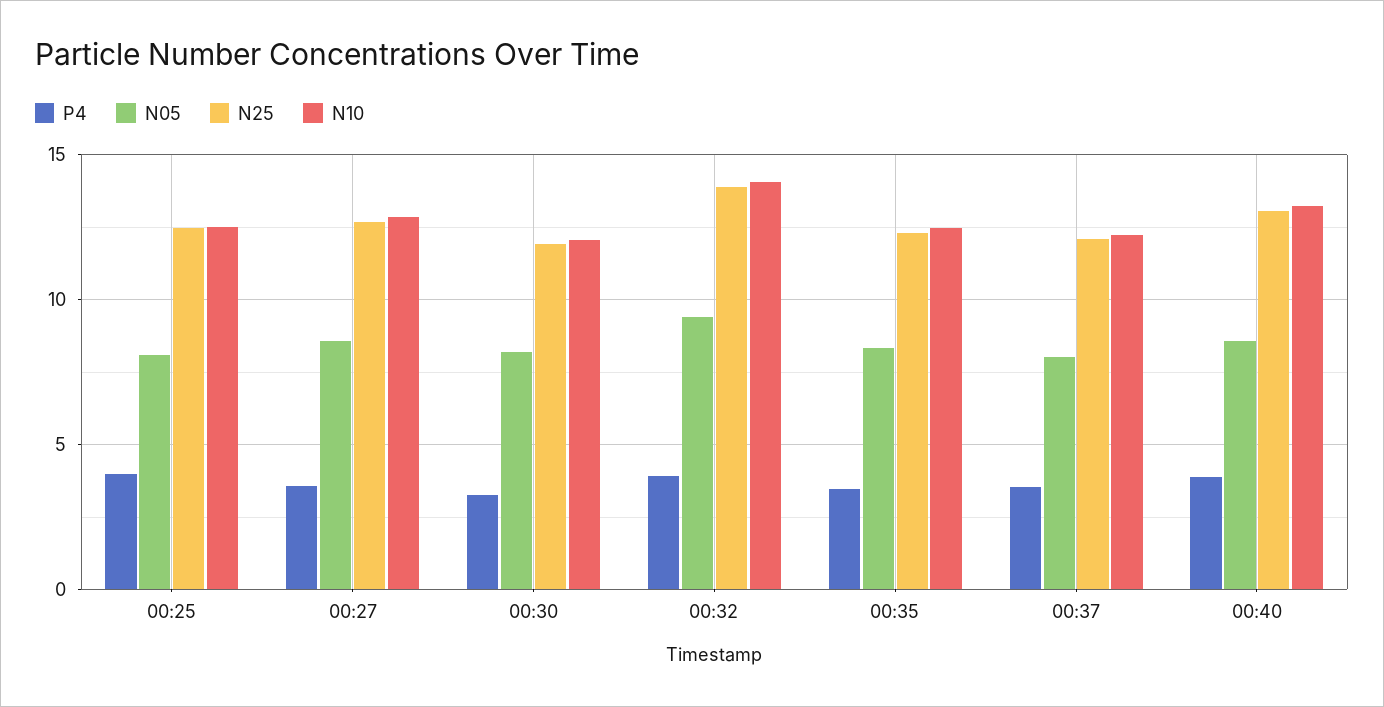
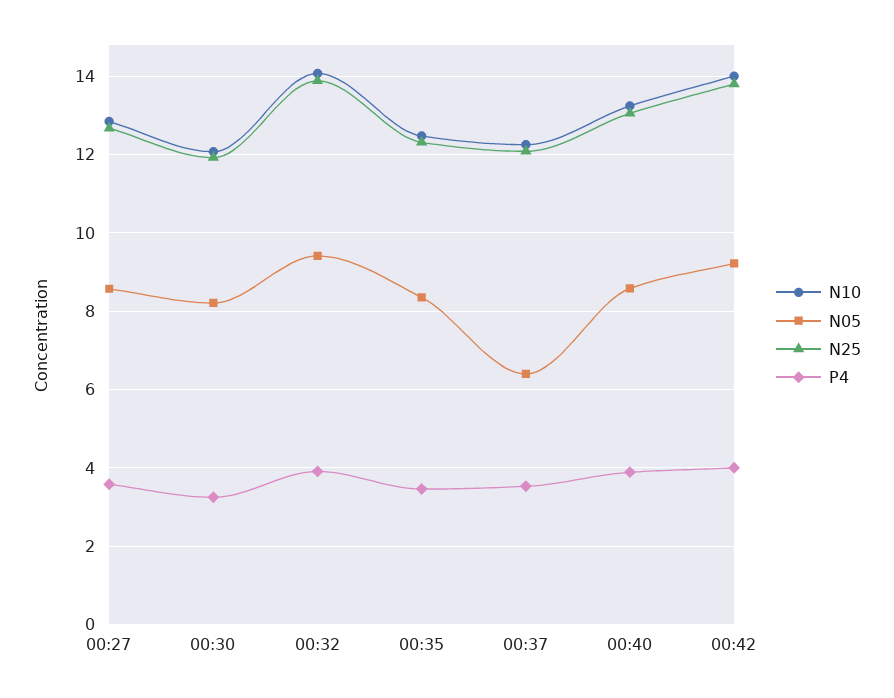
P4, 00:25: 4 -> none
N05, 00:25: 8 -> none
N25, 00:25: 12.5 -> none
N10, 00:25: 12.5 -> none
N05, 00:37: 8 -> 6.4
N10, 00:42: none -> 14
N05, 00:42: none -> 9.2
N25, 00:42: none -> 13.8
P4, 00:42: none -> 4

